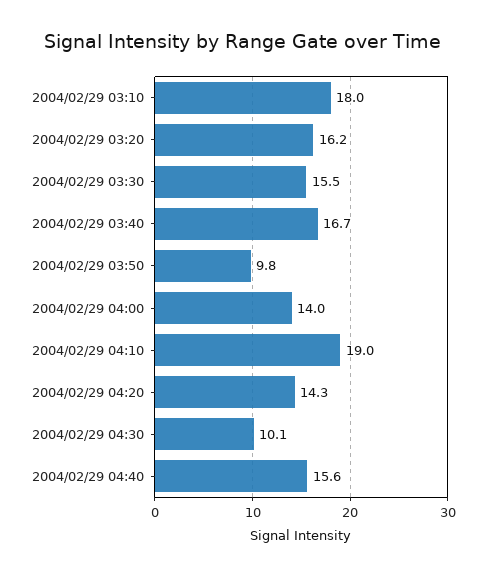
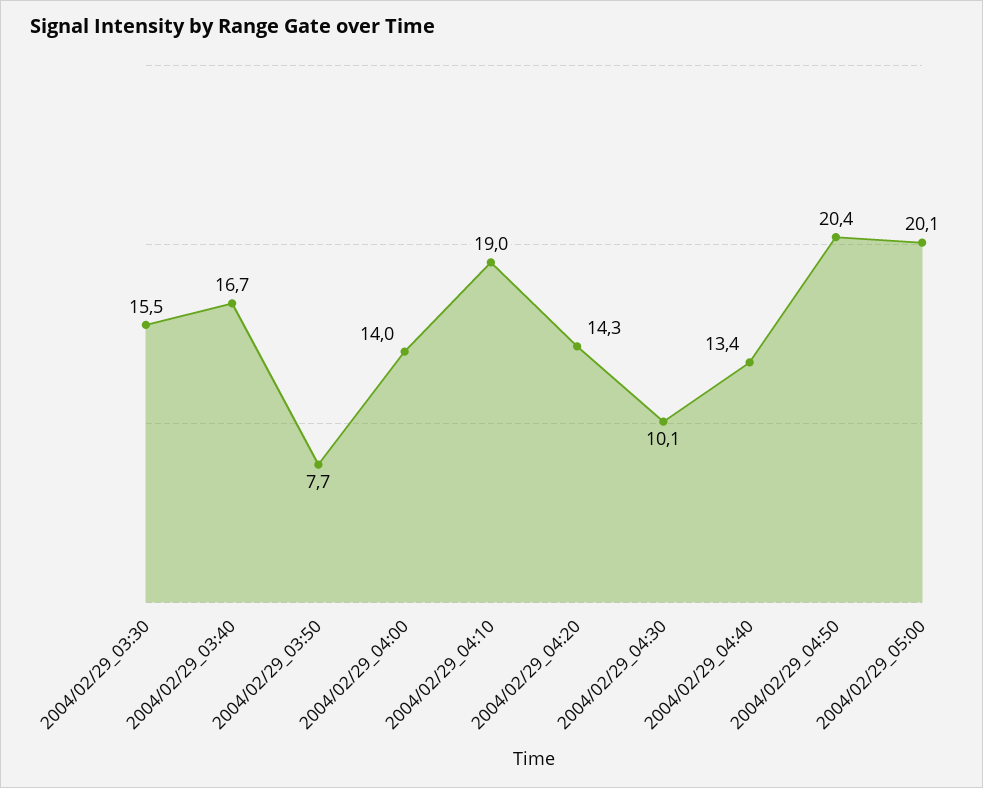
2004/02/29 03:10: 18 -> none
2004/02/29 03:20: 16.2 -> none
2004/02/29 03:50: 9.8 -> 7.7
2004/02/29 04:40: 15.6 -> 13.4
2004/02/29_04:50: none -> 20.4
2004/02/29_05:00: none -> 20.1

